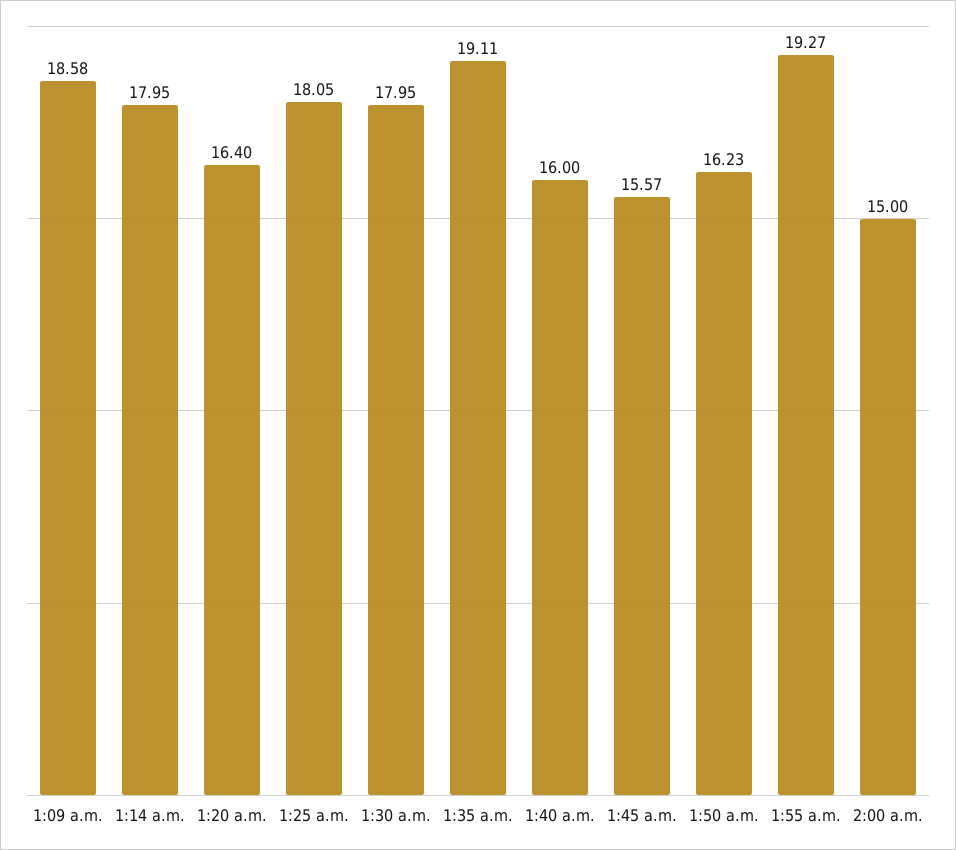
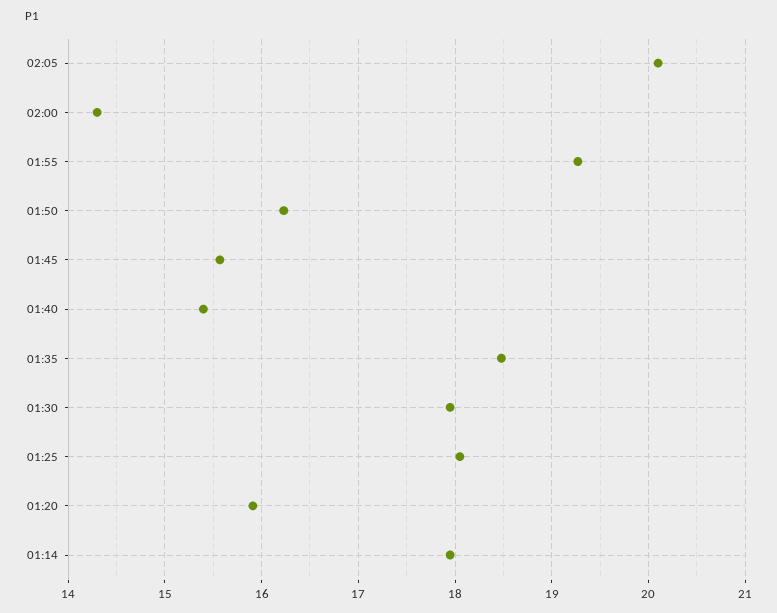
1:09 a.m.: 18.58 -> none
1:20 a.m.: 16.4 -> 15.9
1:35 a.m.: 19.11 -> 18.5
1:40 a.m.: 16 -> 15.4
2:00 a.m.: 15 -> 14.3
02:05: none -> 20.1

